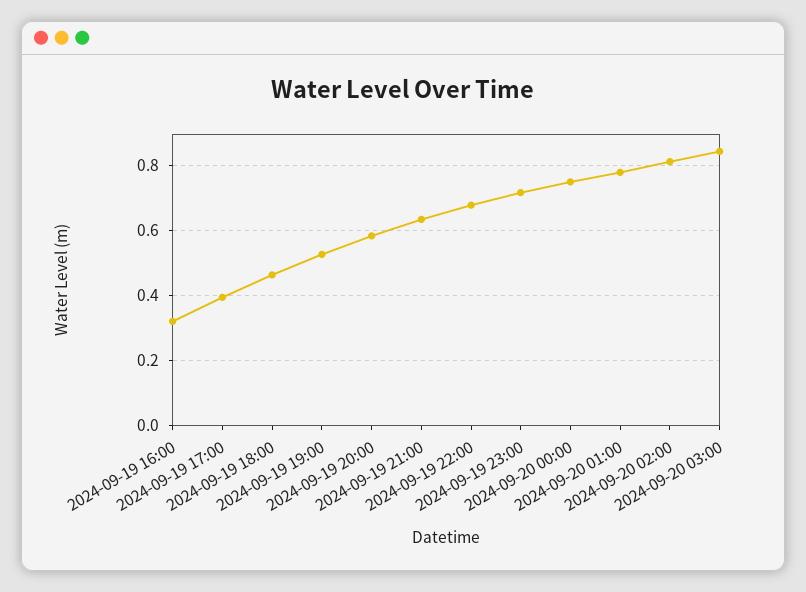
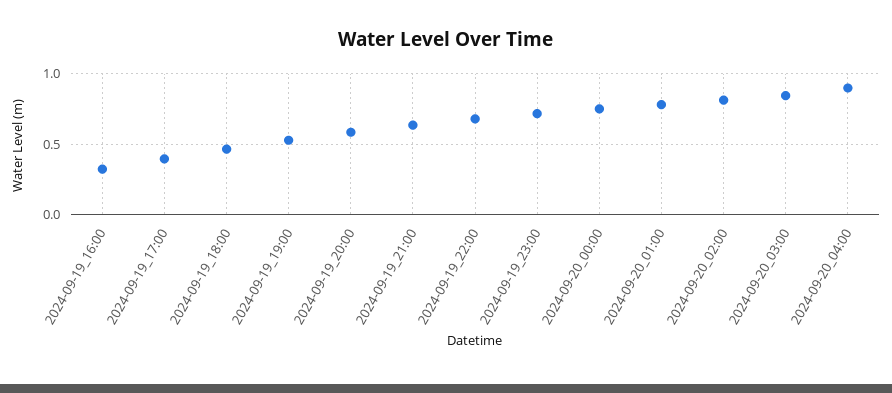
2024-09-20_04:00: none -> 0.9

